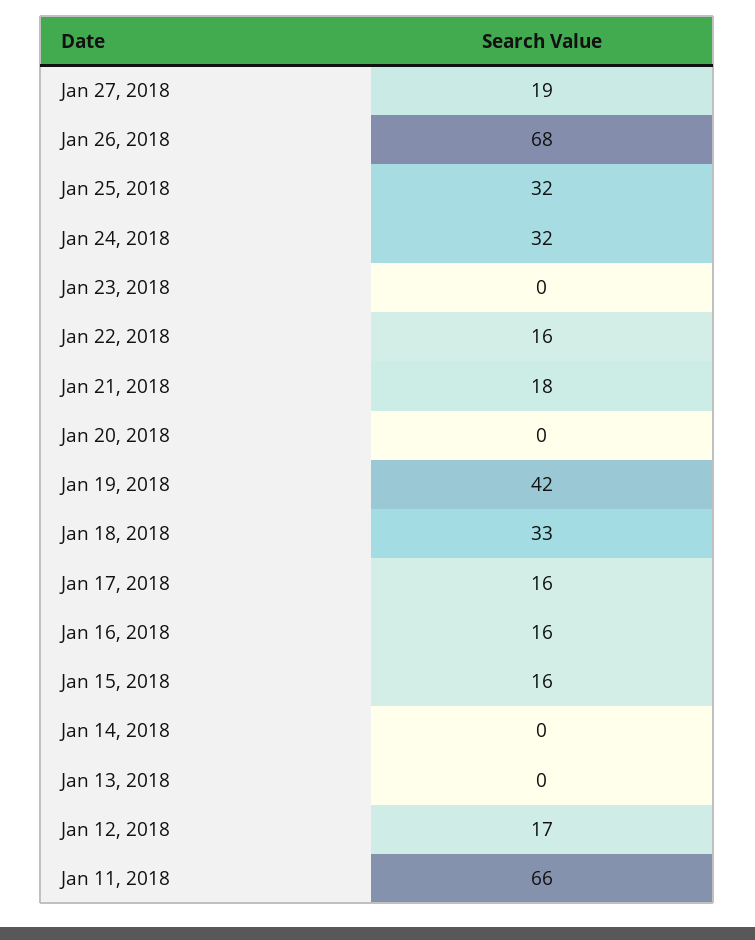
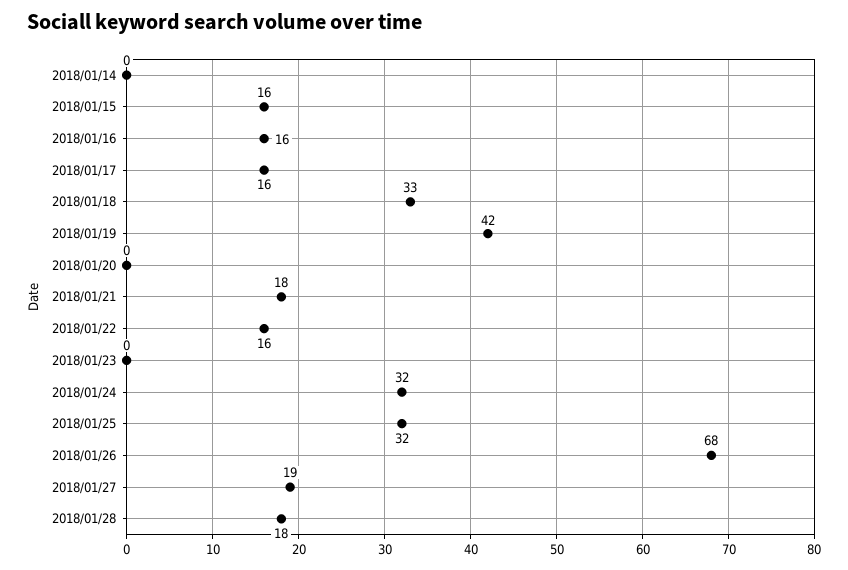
Jan 13, 2018: 0 -> none
Jan 12, 2018: 17 -> none
Jan 11, 2018: 66 -> none
2018/01/28: none -> 18

